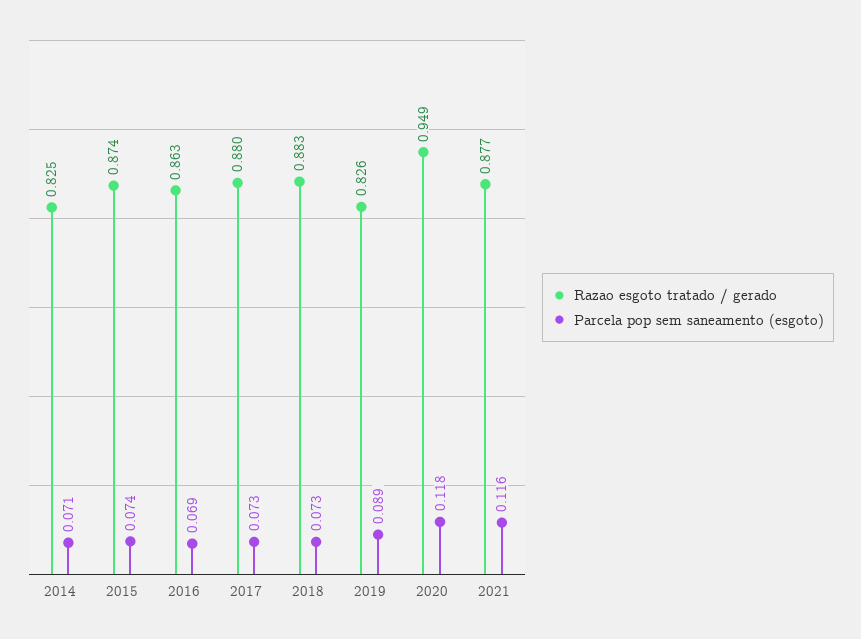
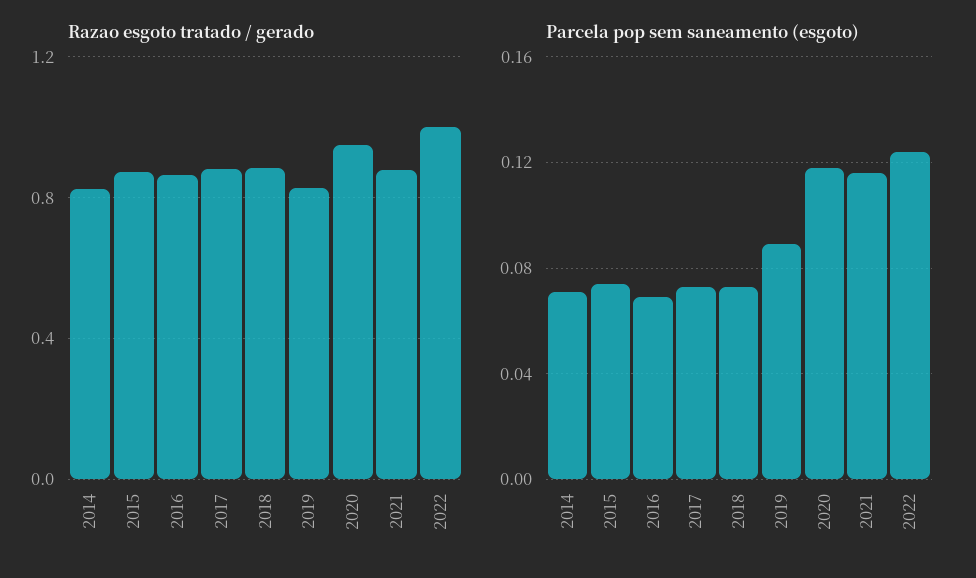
Razao esgoto tratado / gerado, 2022: none -> 1
Parcela pop sem saneamento (esgoto), 2022: none -> 0.125

